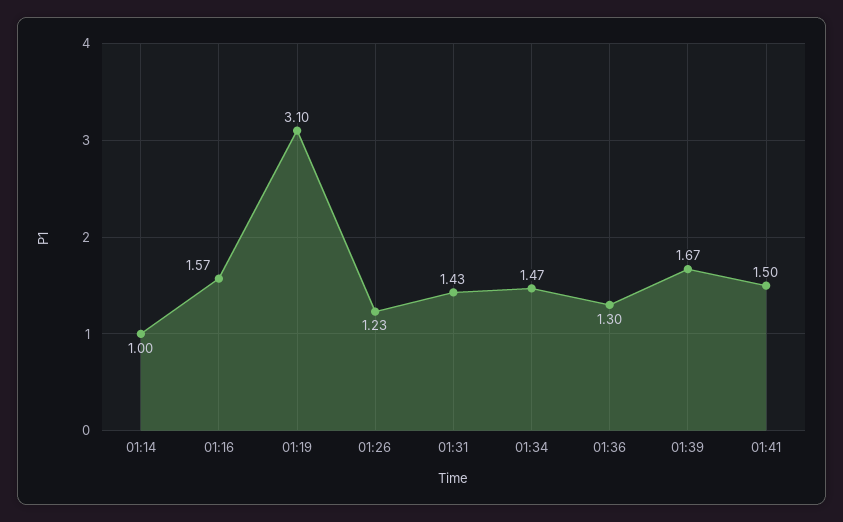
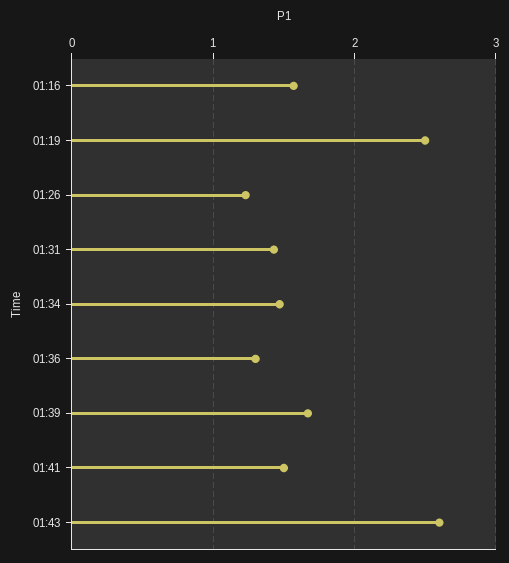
01:14: 1 -> none
01:19: 3.1 -> 2.5
01:43: none -> 2.6

